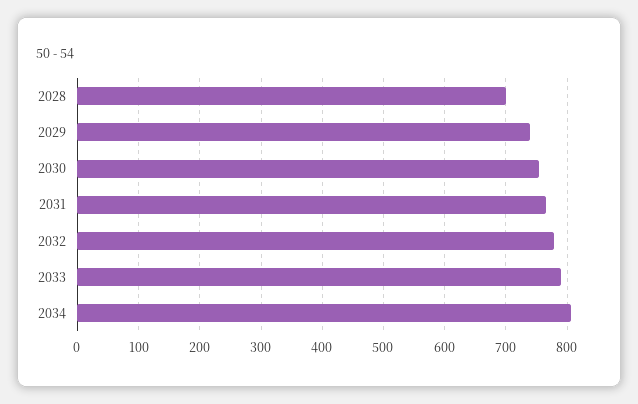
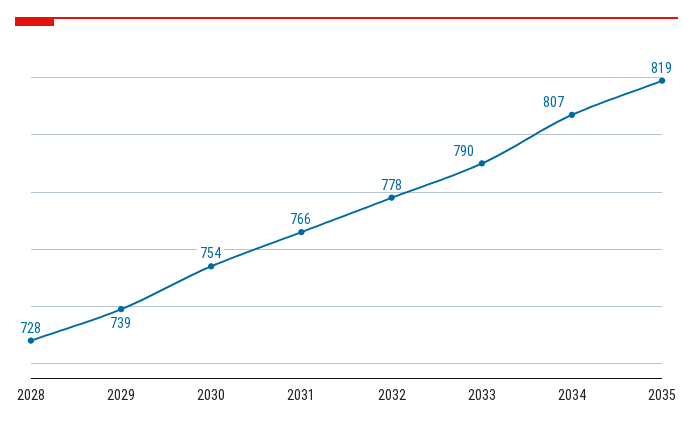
2028: 700 -> 728
2035: none -> 819

